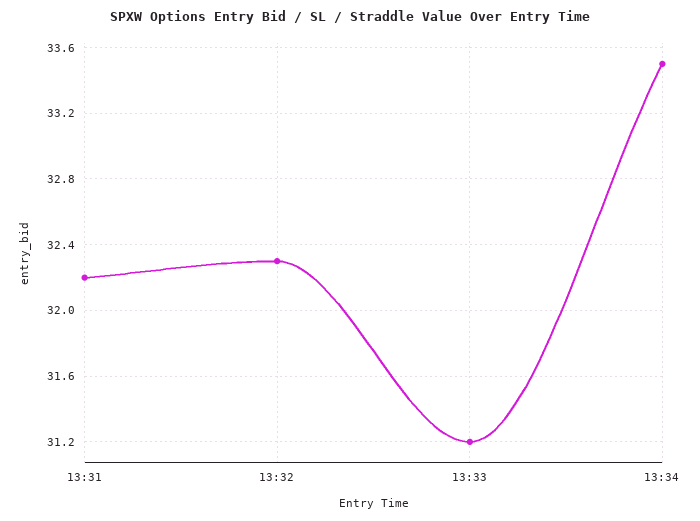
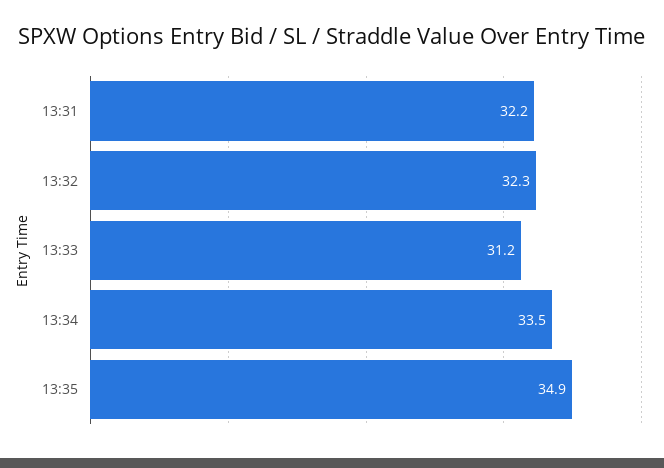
13:35: none -> 34.9

